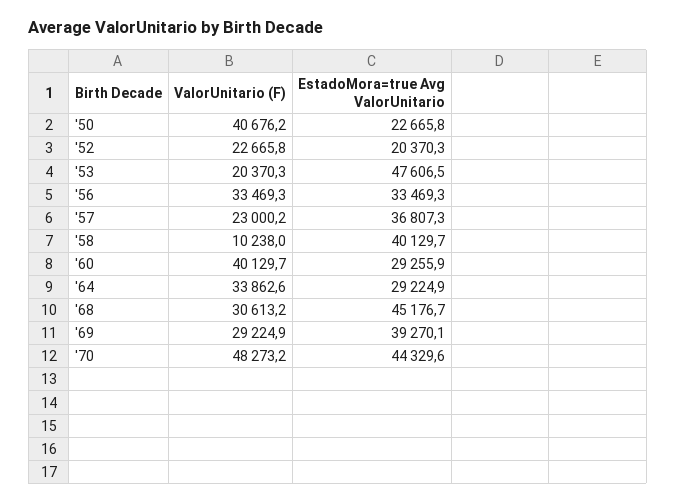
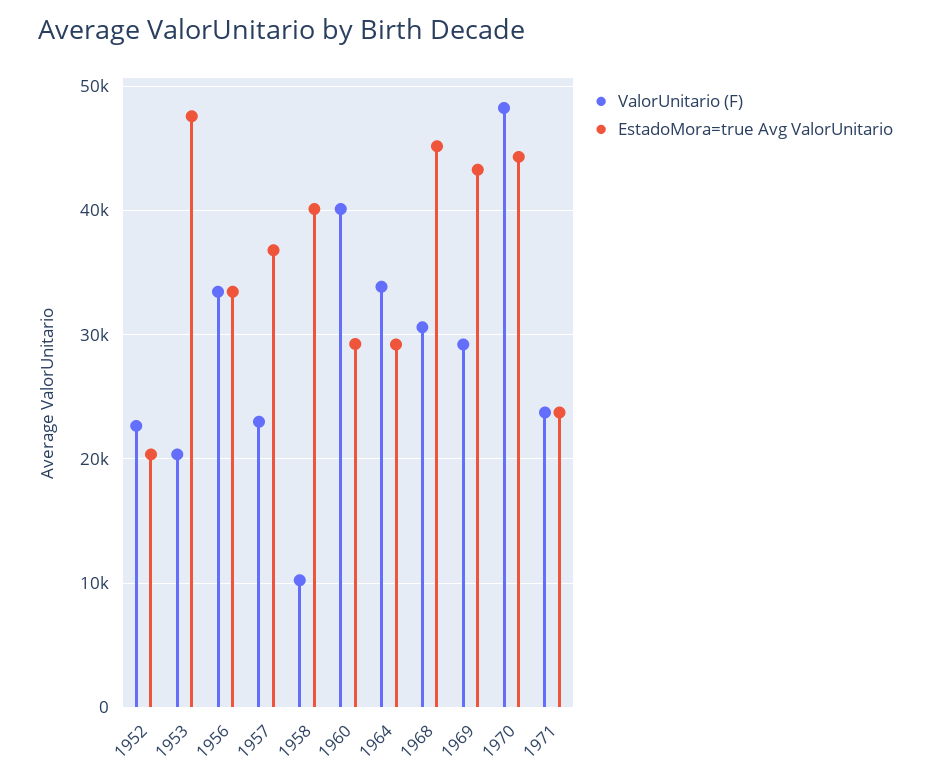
ValorUnitario (F), '50: 40676.2 -> none
EstadoMora=true Avg ValorUnitario, '50: 22665.8 -> none
EstadoMora=true Avg ValorUnitario, '69: 39270.1 -> 43000
ValorUnitario (F), 1971: none -> 24000
EstadoMora=true Avg ValorUnitario, 1971: none -> 24000

